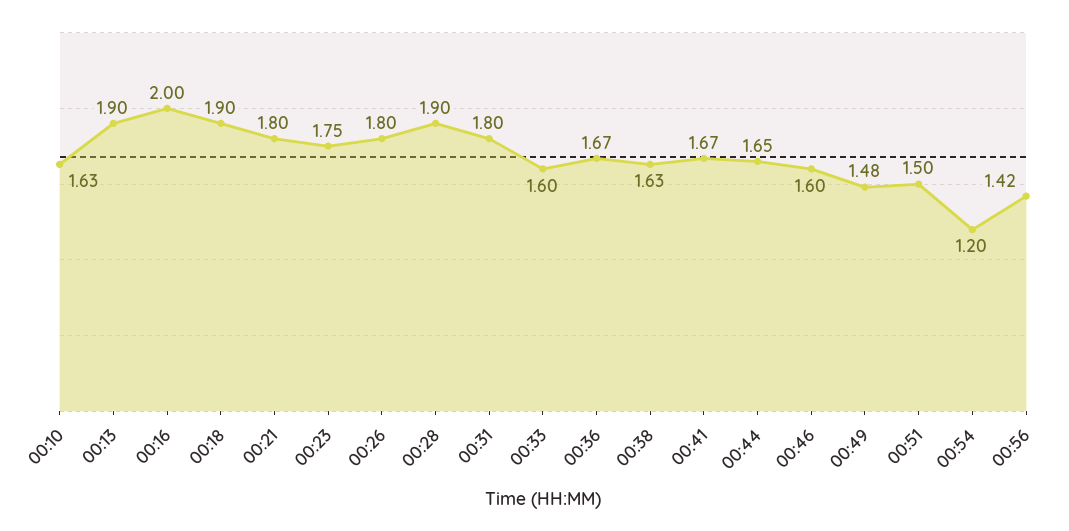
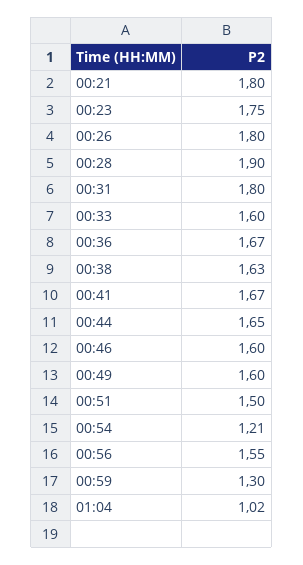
00:10: 1.63 -> none
00:13: 1.9 -> none
00:16: 2 -> none
00:18: 1.9 -> none
00:49: 1.48 -> 1.6
00:54: 1.2 -> 1.21
00:56: 1.42 -> 1.55
00:59: none -> 1.3
01:04: none -> 1.02

